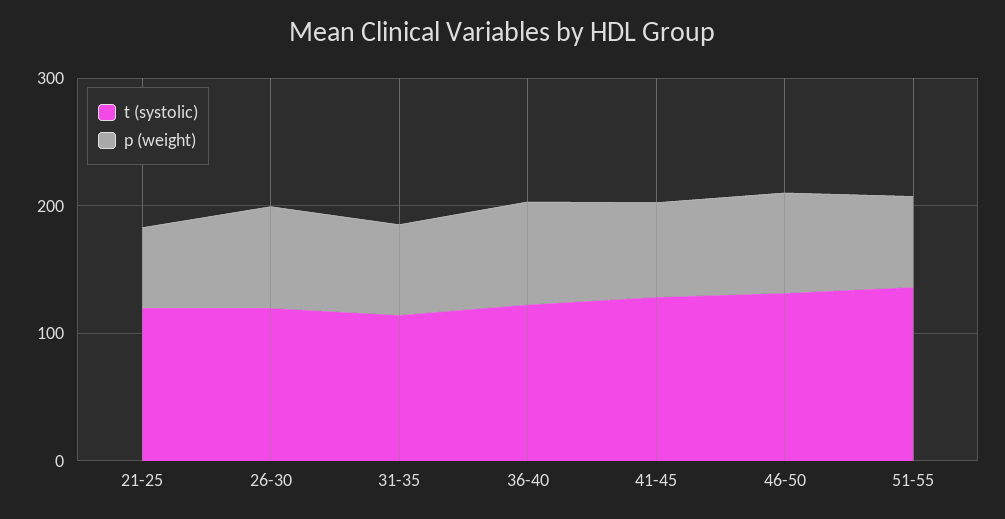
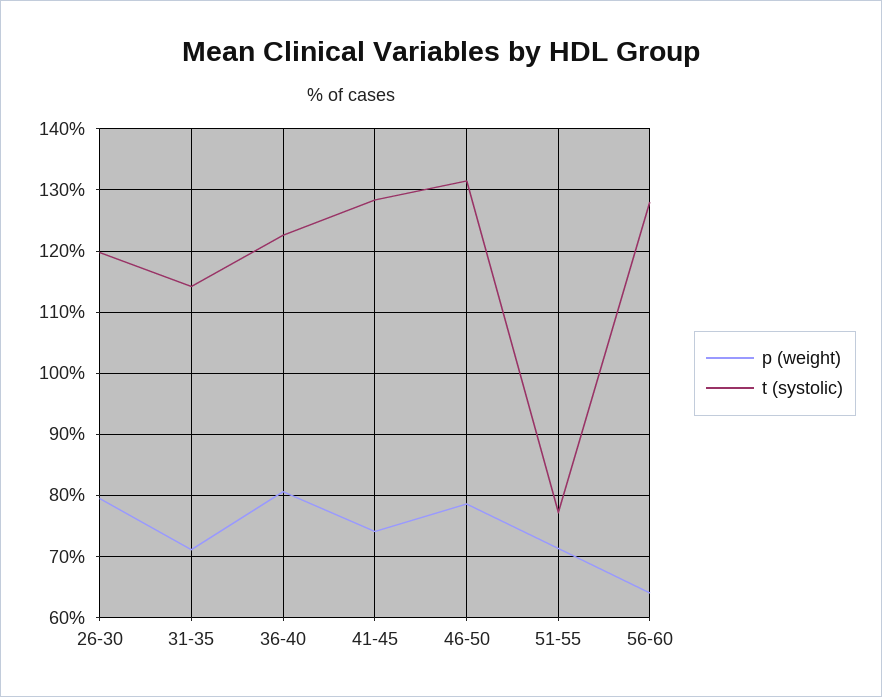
t (systolic), 21-25: 120 -> none
p (weight), 21-25: 60 -> none
t (systolic), 51-55: 140 -> 77
p (weight), 56-60: none -> 64
t (systolic), 56-60: none -> 128

